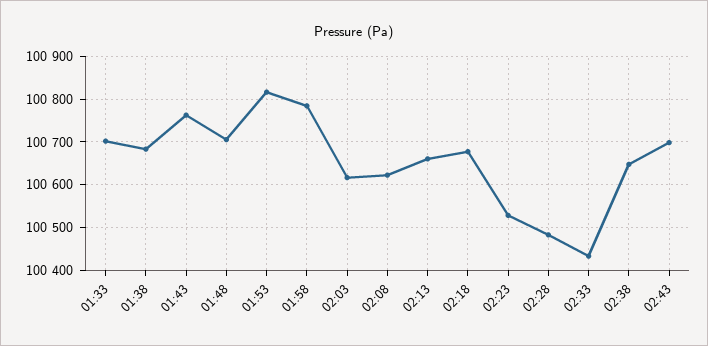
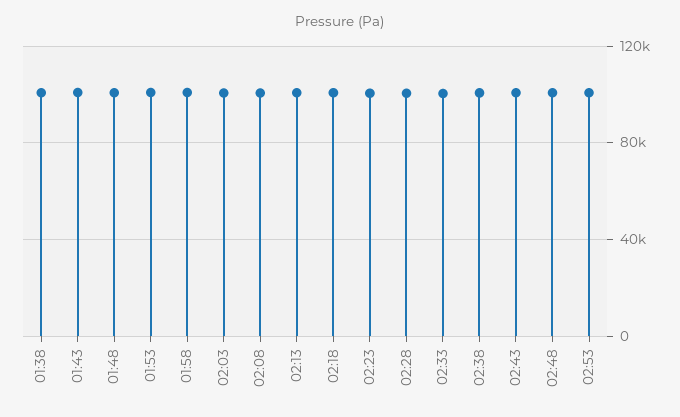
01:33: 100700 -> none
02:48: none -> 100000
02:53: none -> 100000

